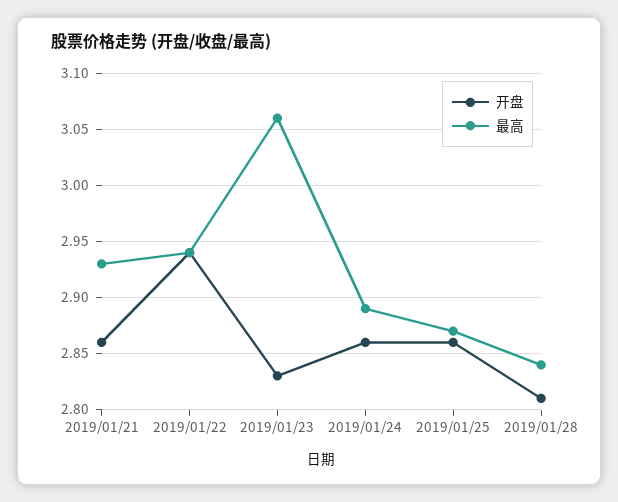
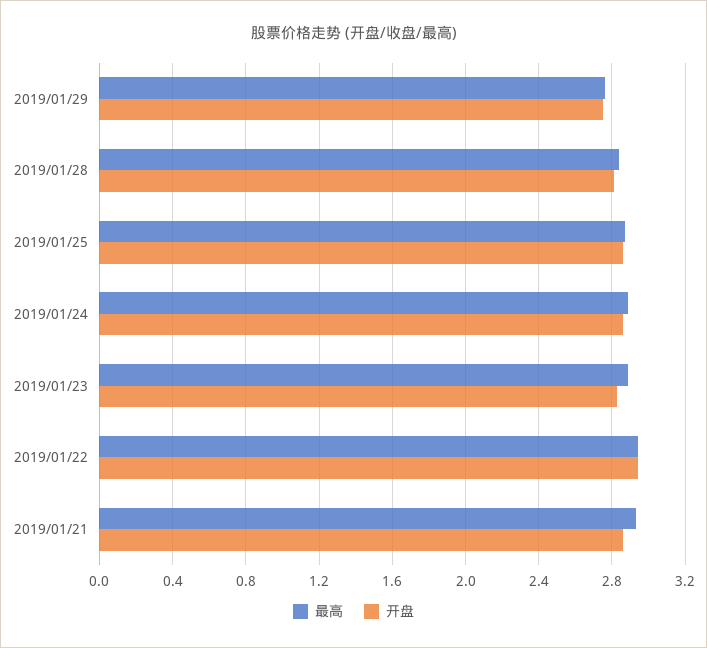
最高, 2019/01/23: 3.06 -> 2.9
最高, 2019/01/29: none -> 2.75
开盘, 2019/01/29: none -> 2.75

